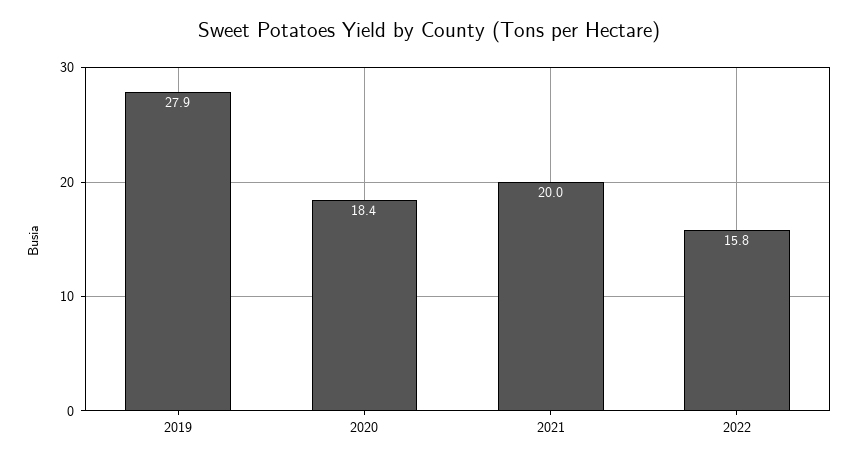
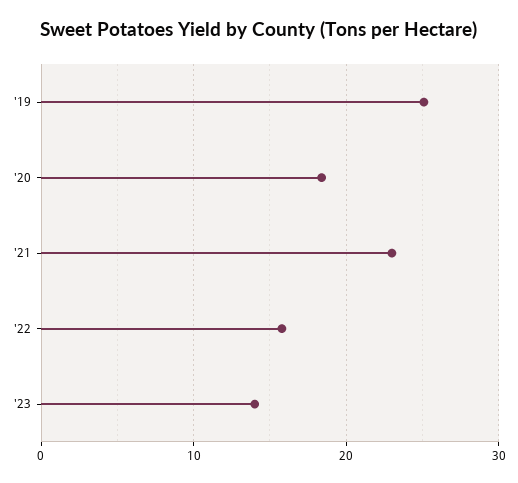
2019: 27.9 -> 25
2021: 20 -> 23
'23: none -> 14

